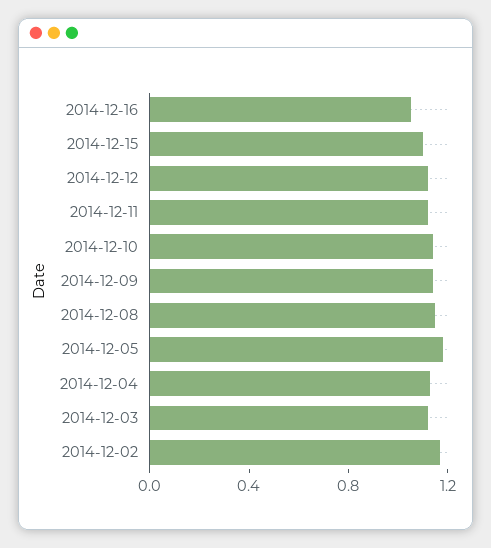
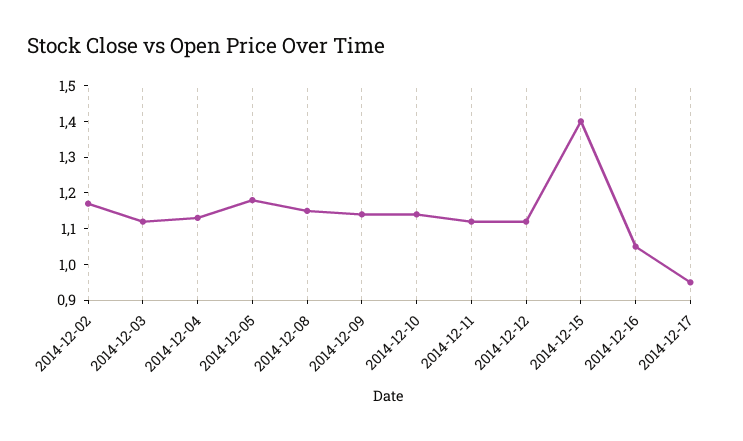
2014-12-15: 1.1 -> 1.4
2014-12-17: none -> 0.95

